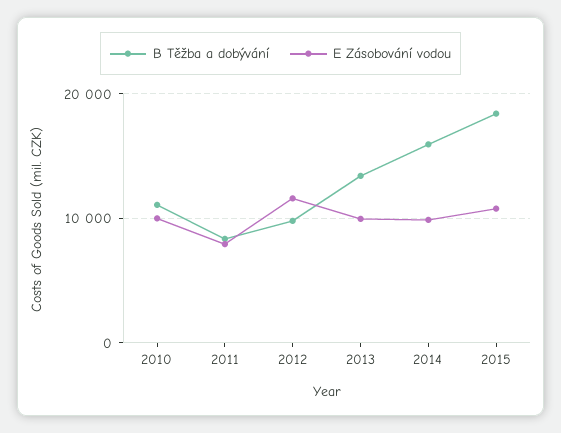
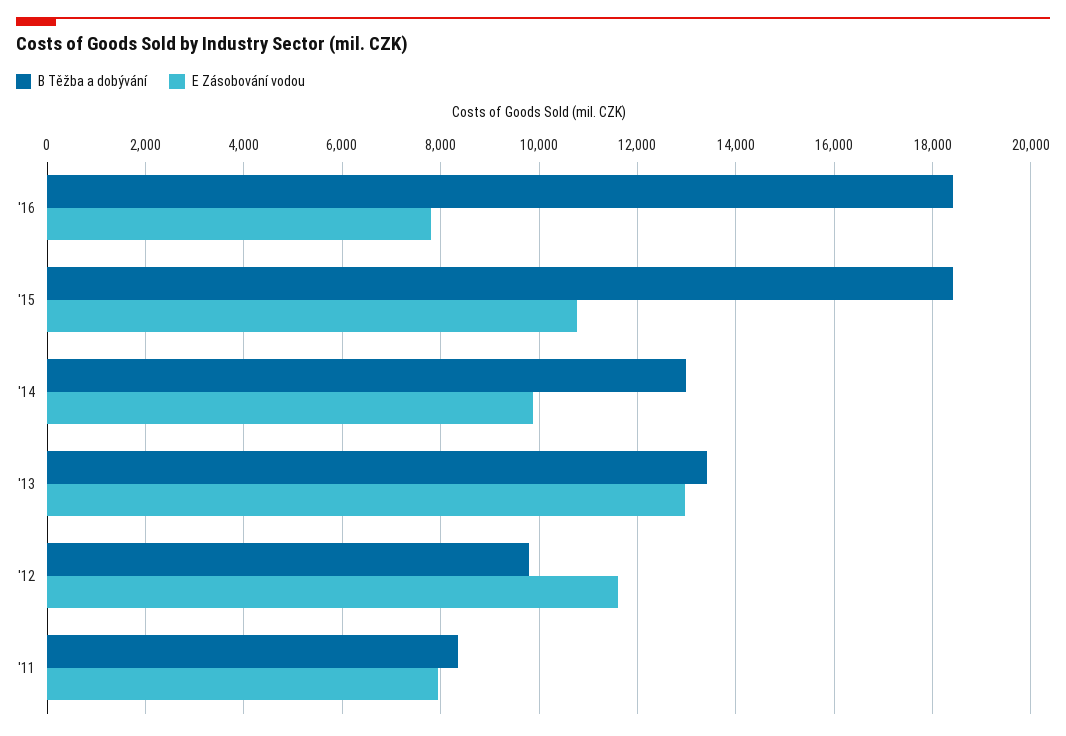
B Těžba a dobývání, 2010: 11000 -> none
E Zásobování vodou, 2010: 10000 -> none
E Zásobování vodou, 2013: 10000 -> 13000
B Těžba a dobývání, 2014: 16000 -> 13000
B Těžba a dobývání, '16: none -> 18400
E Zásobování vodou, '16: none -> 7800

